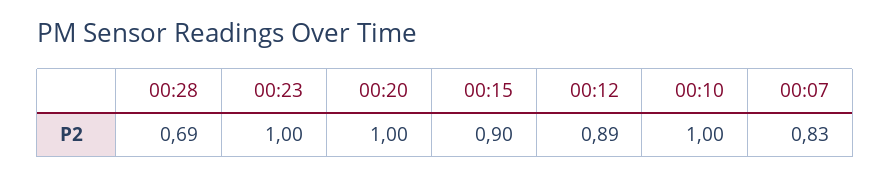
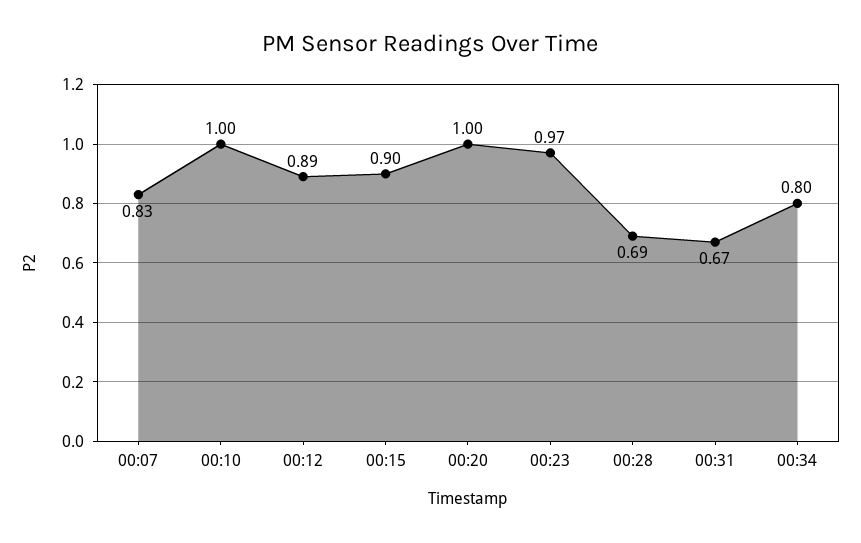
00:23: 1 -> 0.97
00:31: none -> 0.67
00:34: none -> 0.8

